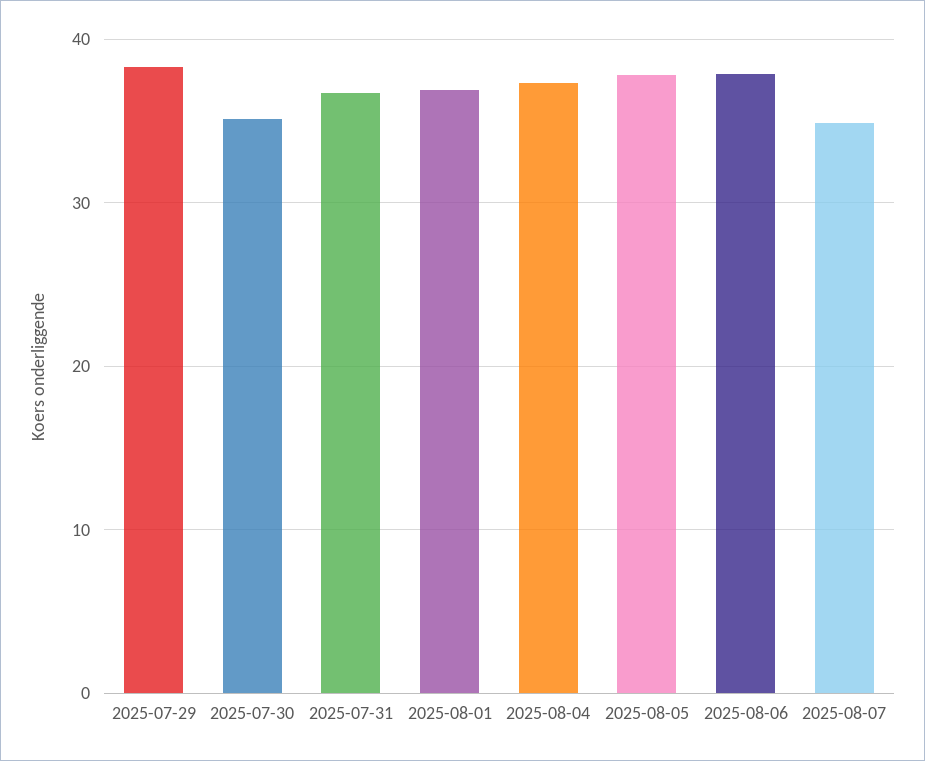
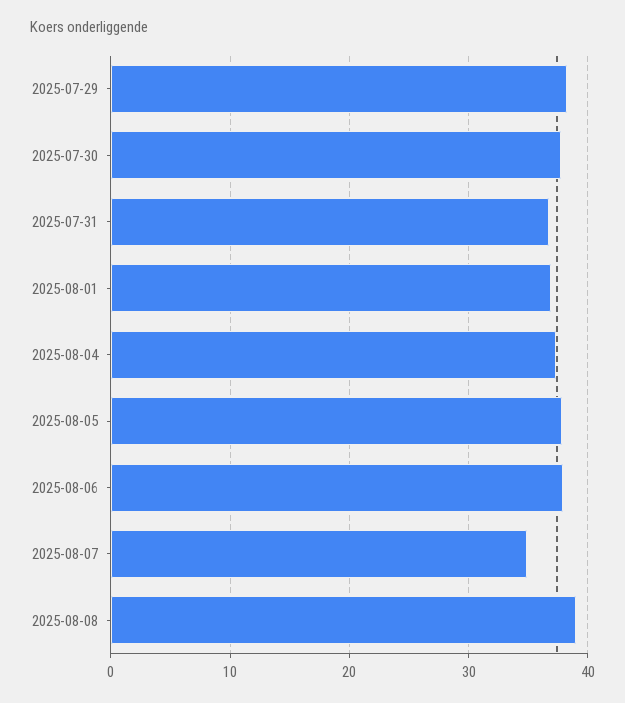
2025-07-30: 35 -> 38
2025-08-08: none -> 39

